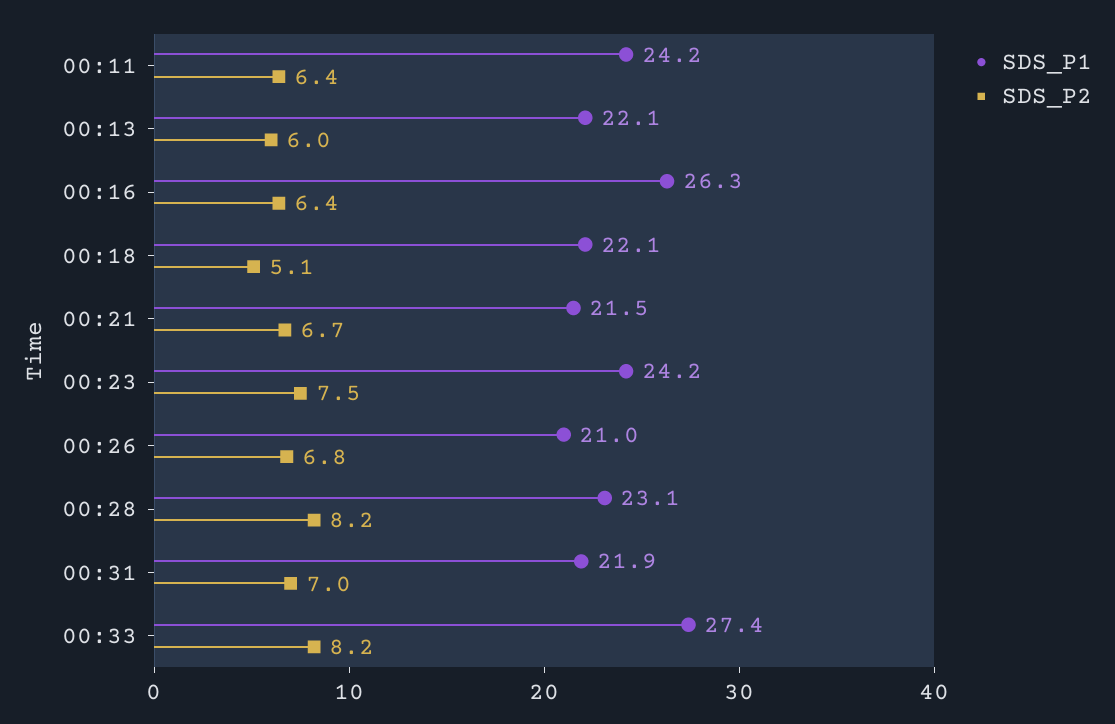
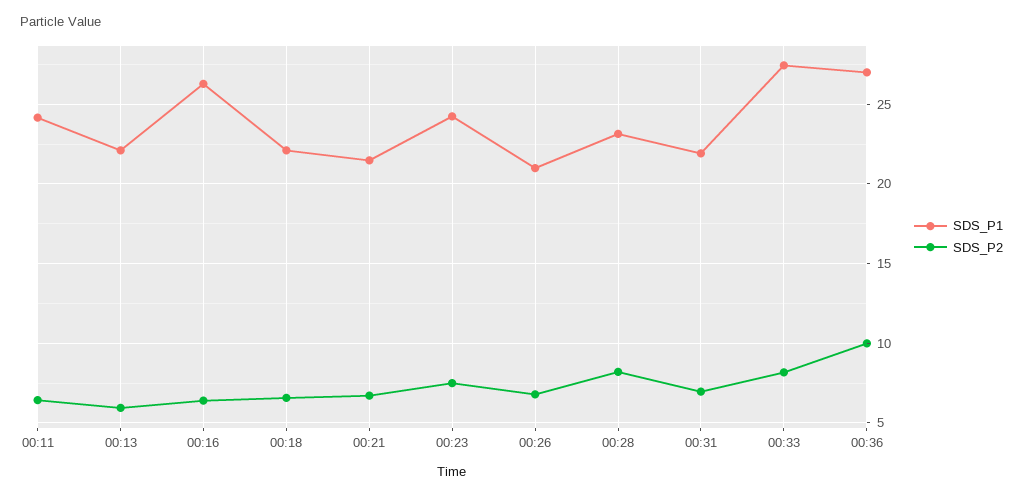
SDS_P2, 00:18: 5.1 -> 6.5
SDS_P1, 00:36: none -> 27
SDS_P2, 00:36: none -> 10

